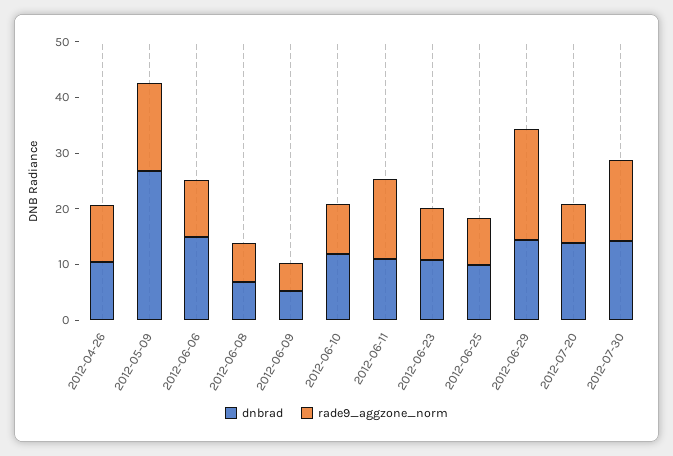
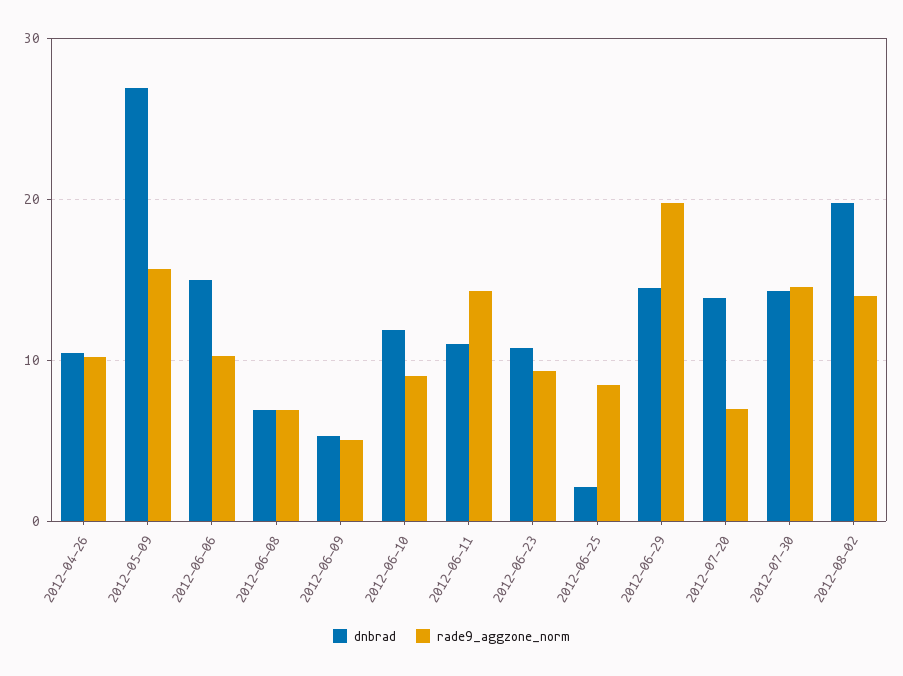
dnbrad, 2012-06-25: 10 -> 2
dnbrad, 2012-08-02: none -> 20
rade9_aggzone_norm, 2012-08-02: none -> 14

